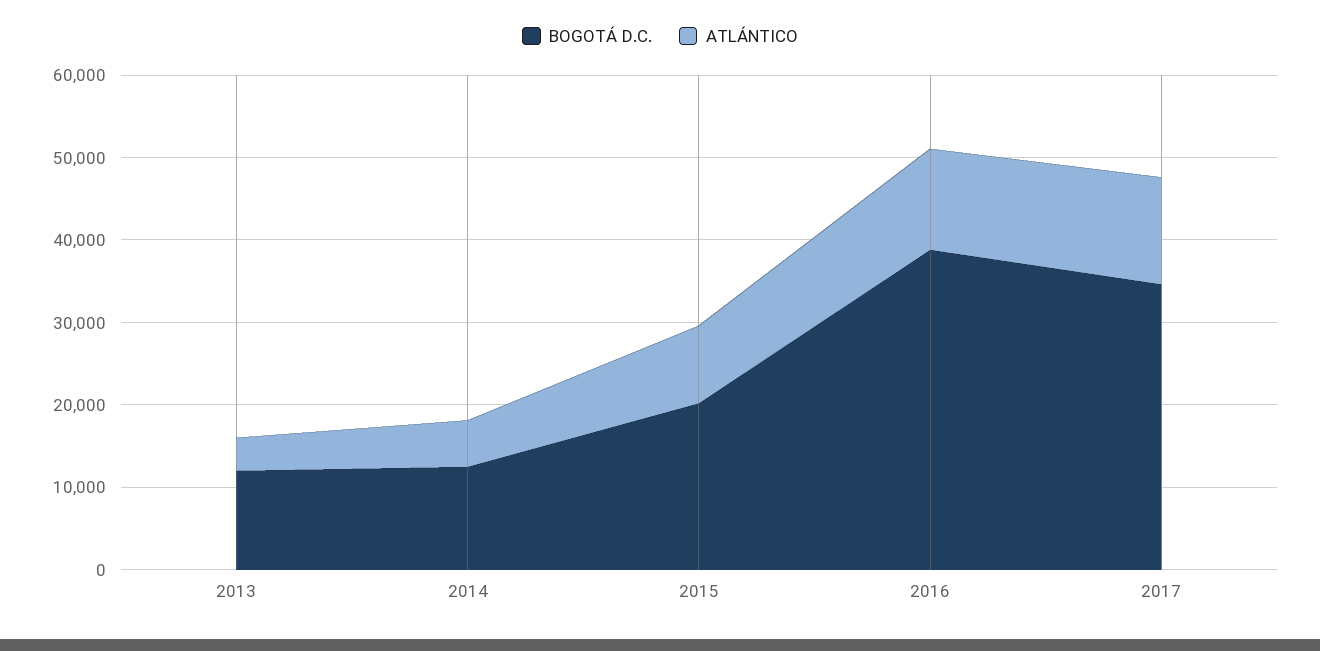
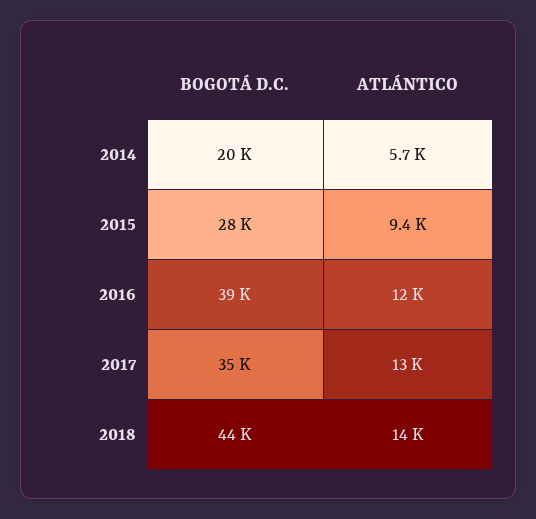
BOGOTÁ D.C., 2013: 12000 -> none
ATLÁNTICO, 2013: 4000 -> none
BOGOTÁ D.C., 2014: 12000 -> 20000
BOGOTÁ D.C., 2015: 20000 -> 28000
BOGOTÁ D.C., 2018: none -> 44000
ATLÁNTICO, 2018: none -> 14000

